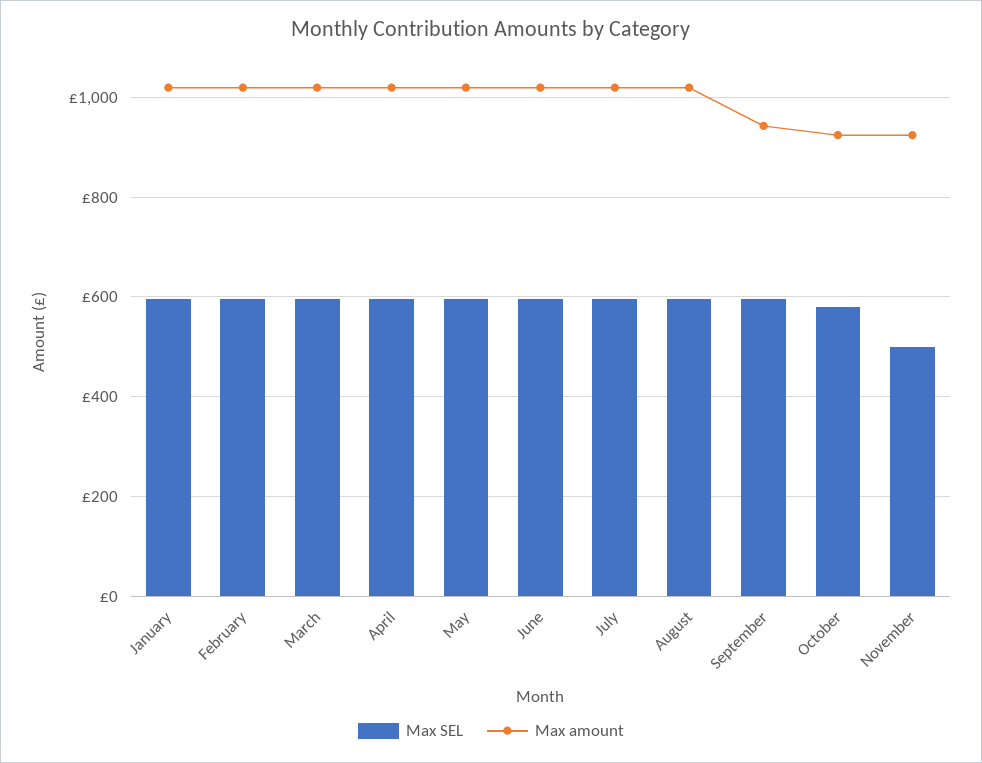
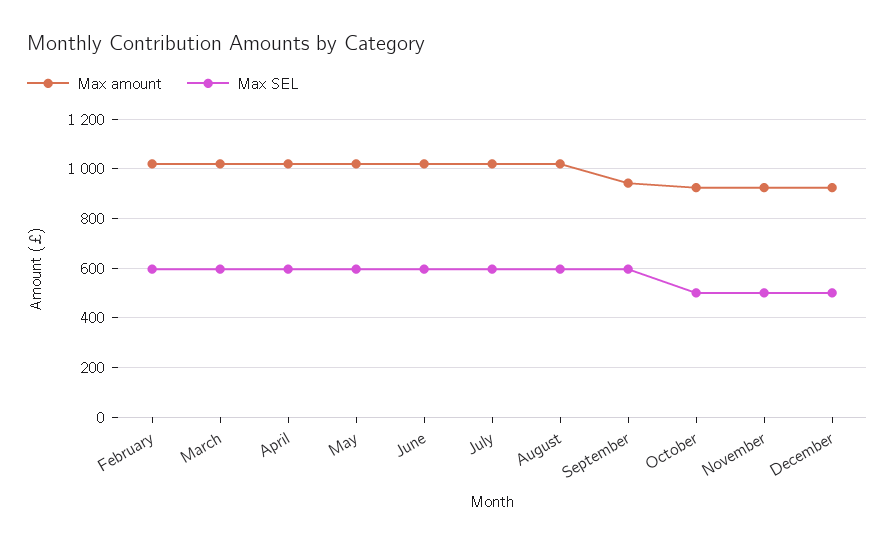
Max SEL, January: 600 -> none
Max amount, January: 1020 -> none
Max SEL, October: 580 -> 500
Max amount, December: none -> 925
Max SEL, December: none -> 500

